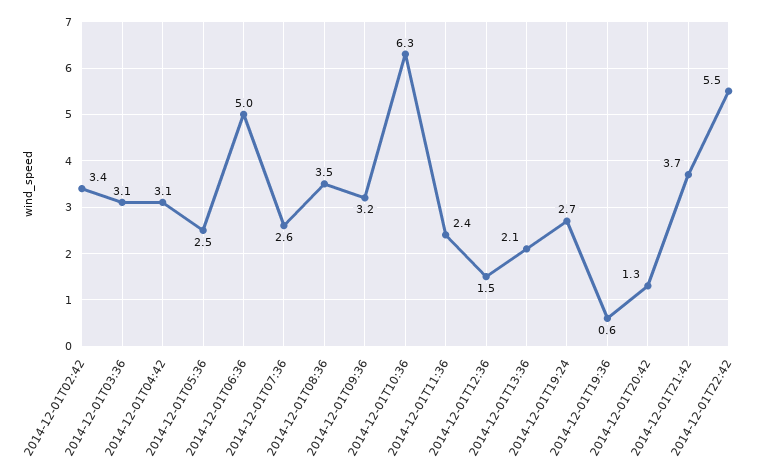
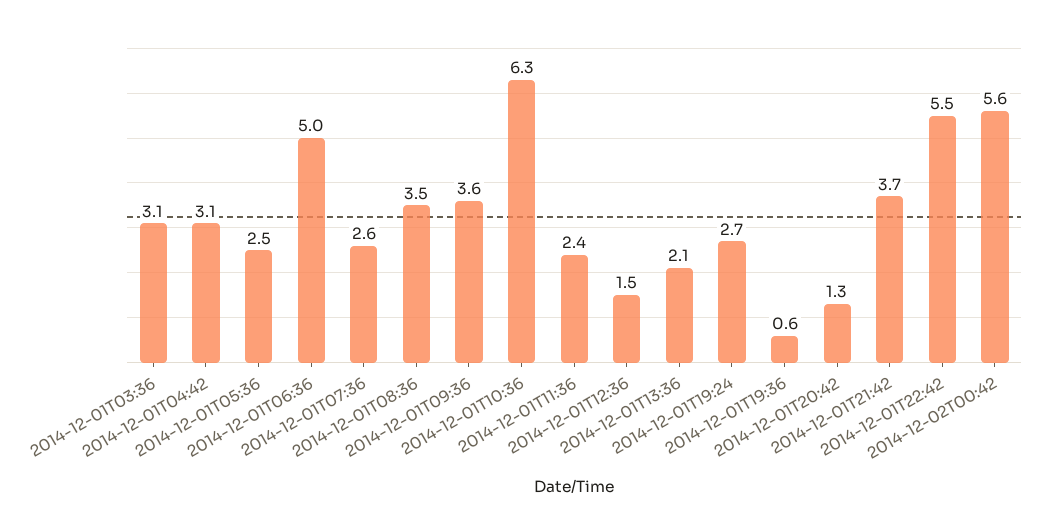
2014-12-01T02:42: 3.4 -> none
2014-12-01T09:36: 3.2 -> 3.6
2014-12-02T00:42: none -> 5.6

